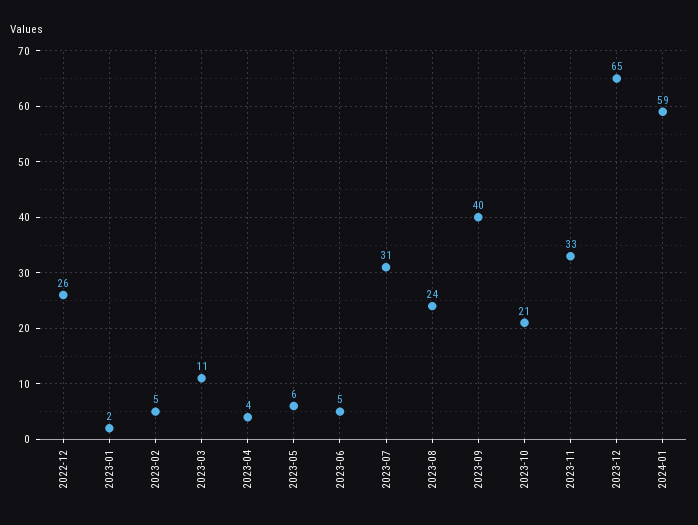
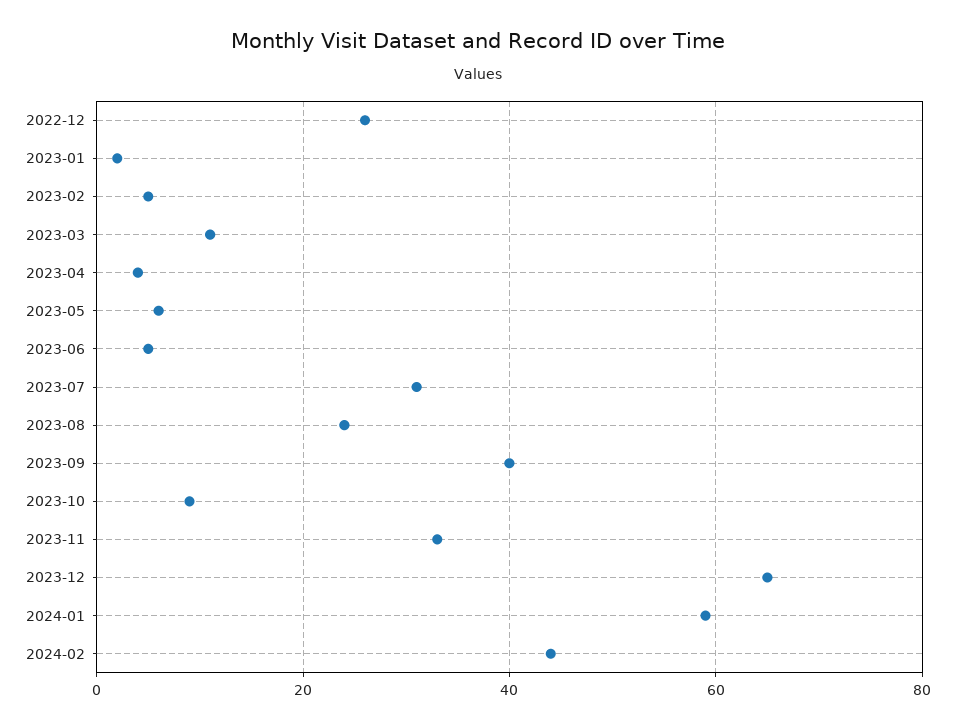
2023-10: 21 -> 10
2024-02: none -> 45

